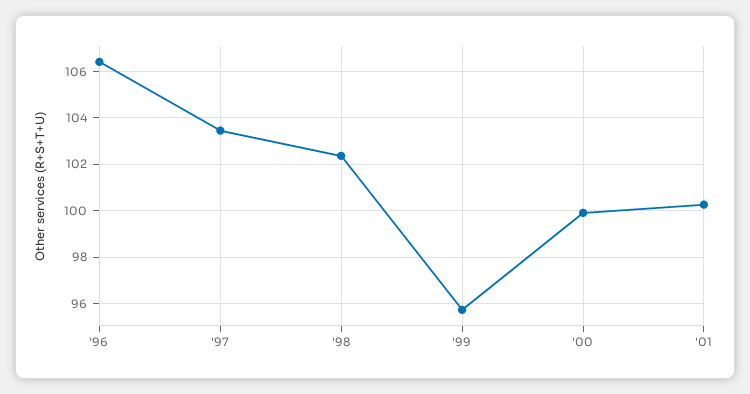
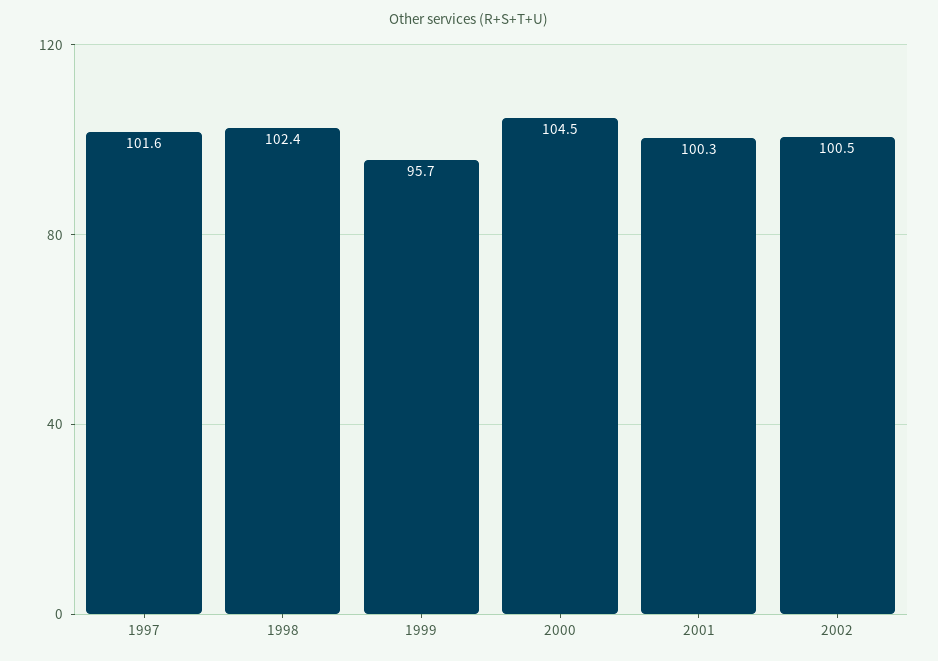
'96: 106.5 -> none
'97: 103.5 -> 101.6
'00: 100 -> 104.5
2002: none -> 100.5

